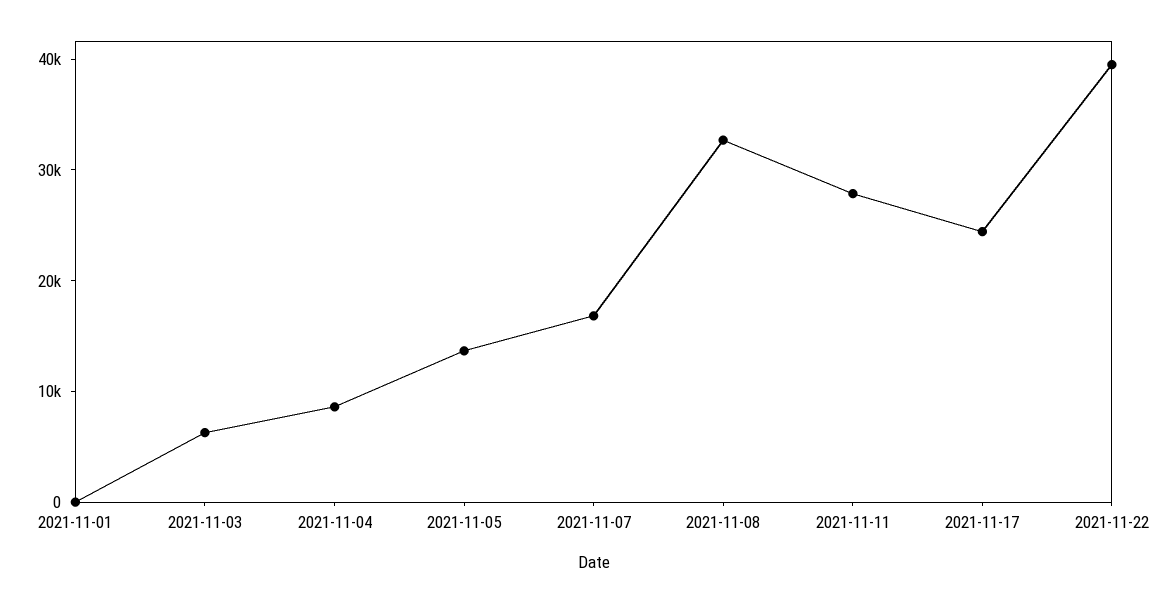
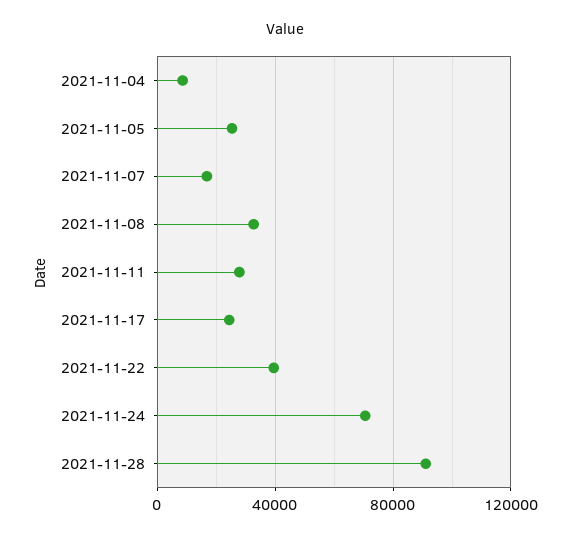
2021-11-01: 0 -> none
2021-11-03: 6000 -> none
2021-11-05: 14000 -> 25000
2021-11-24: none -> 70000
2021-11-28: none -> 90000

